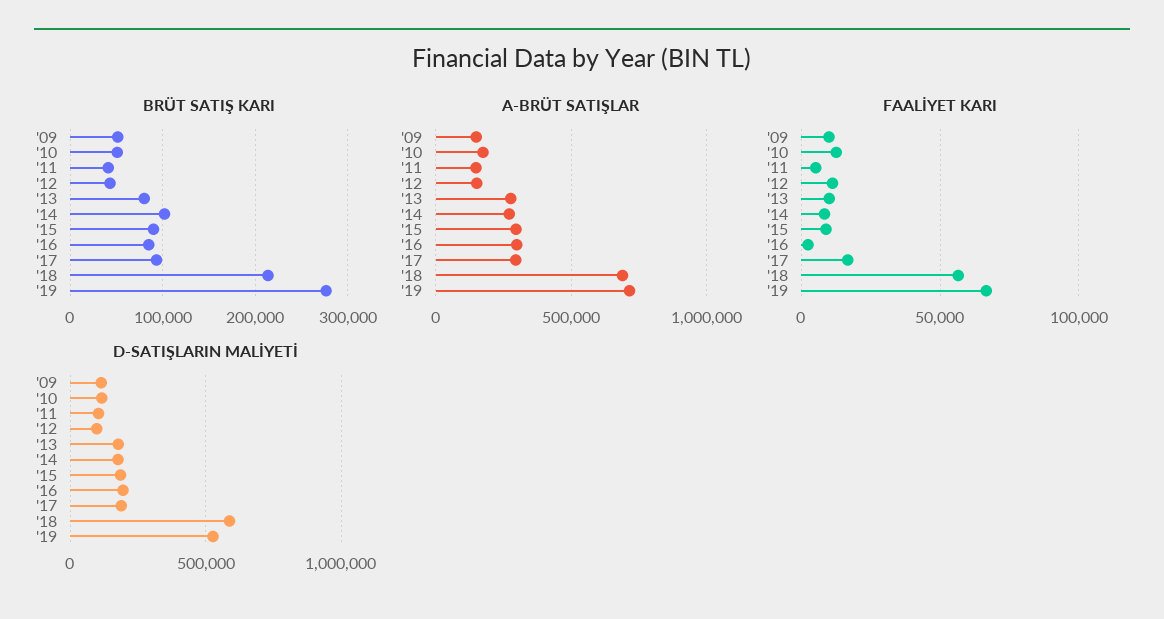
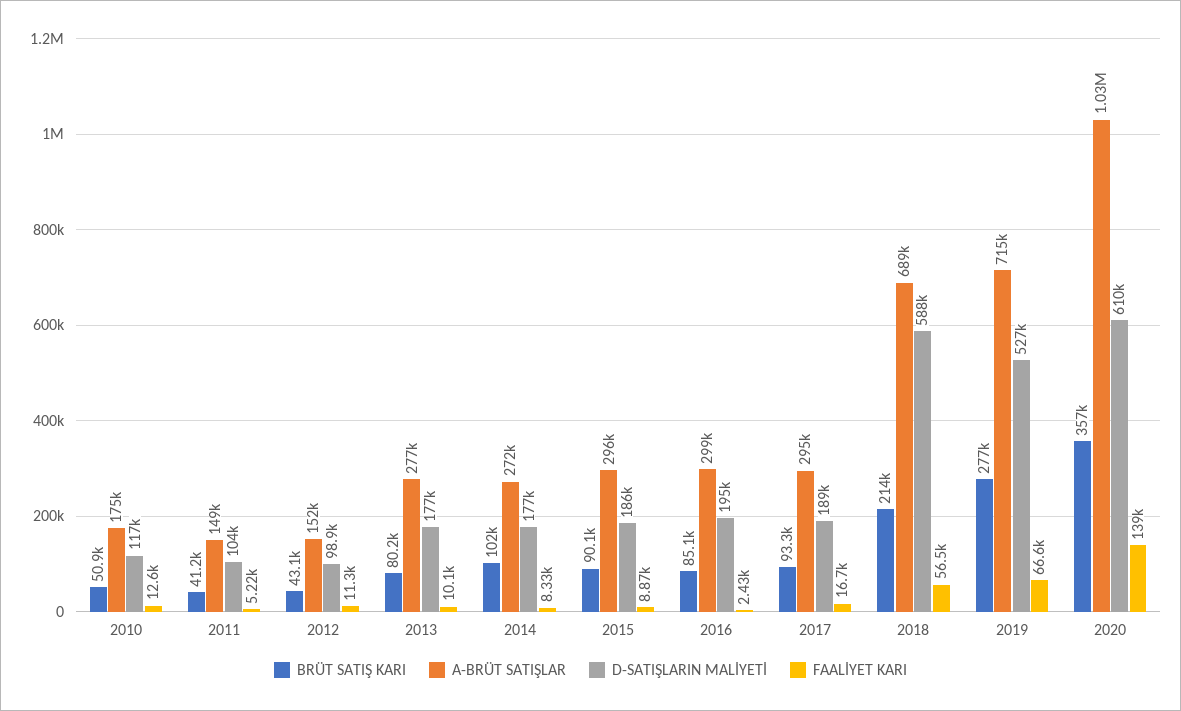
BRÜT SATIŞ KARI, '09: 50000 -> none
A-BRÜT SATIŞLAR, '09: 150000 -> none
FAALİYET KARI, '09: 10000 -> none
D-SATIŞLARIN MALİYETİ, '09: 100000 -> none
BRÜT SATIŞ KARI, 2020: none -> 357000
A-BRÜT SATIŞLAR, 2020: none -> 1030000
D-SATIŞLARIN MALİYETİ, 2020: none -> 610000
FAALİYET KARI, 2020: none -> 139000

